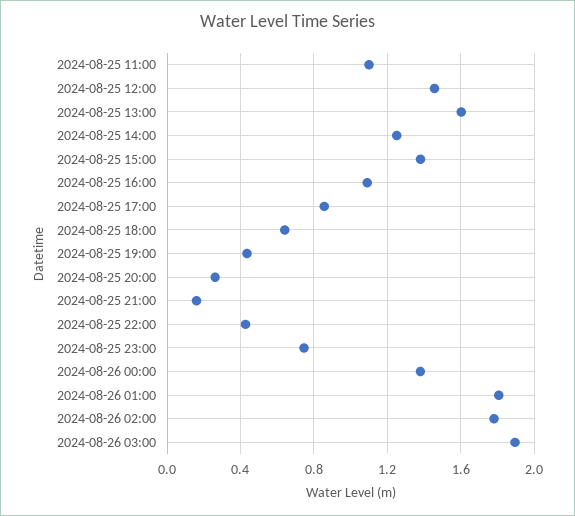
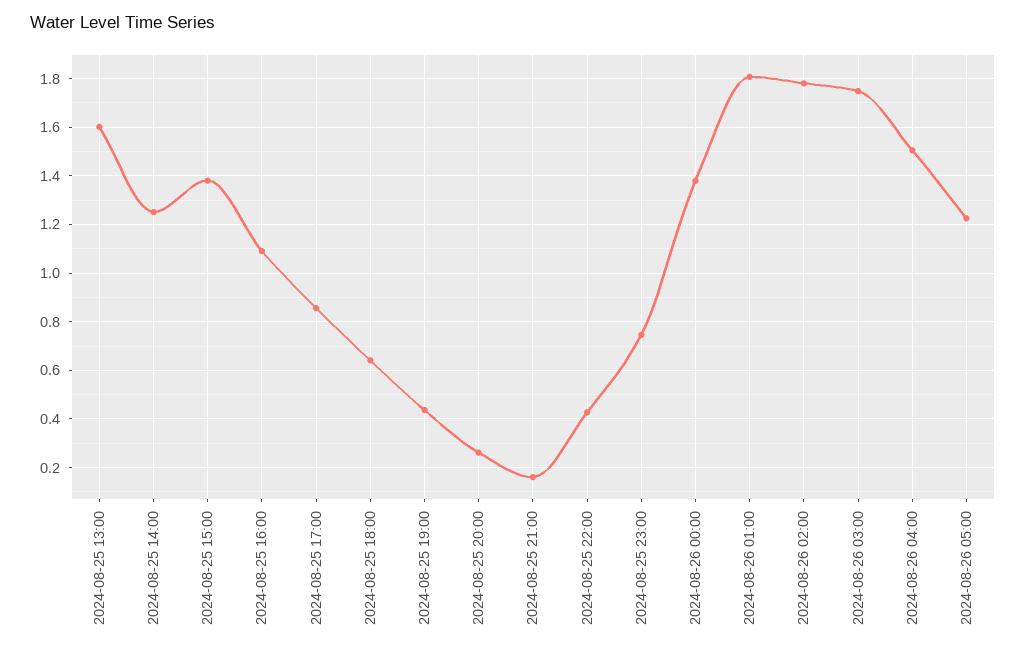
2024-08-25 11:00: 1.1 -> none
2024-08-25 12:00: 1.45 -> none
2024-08-26 03:00: 1.9 -> 1.75
2024-08-26 04:00: none -> 1.5
2024-08-26 05:00: none -> 1.225

